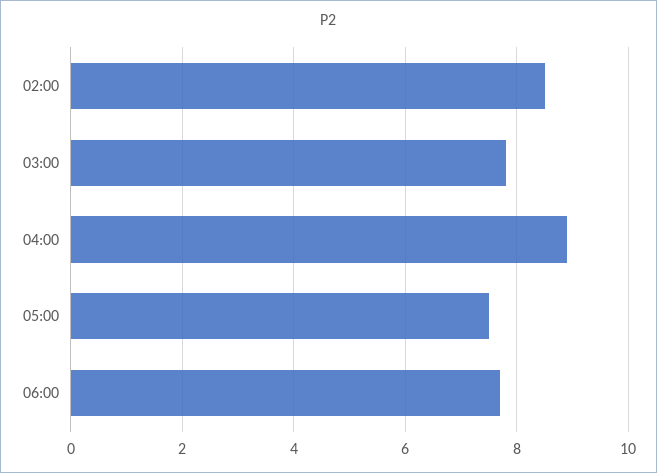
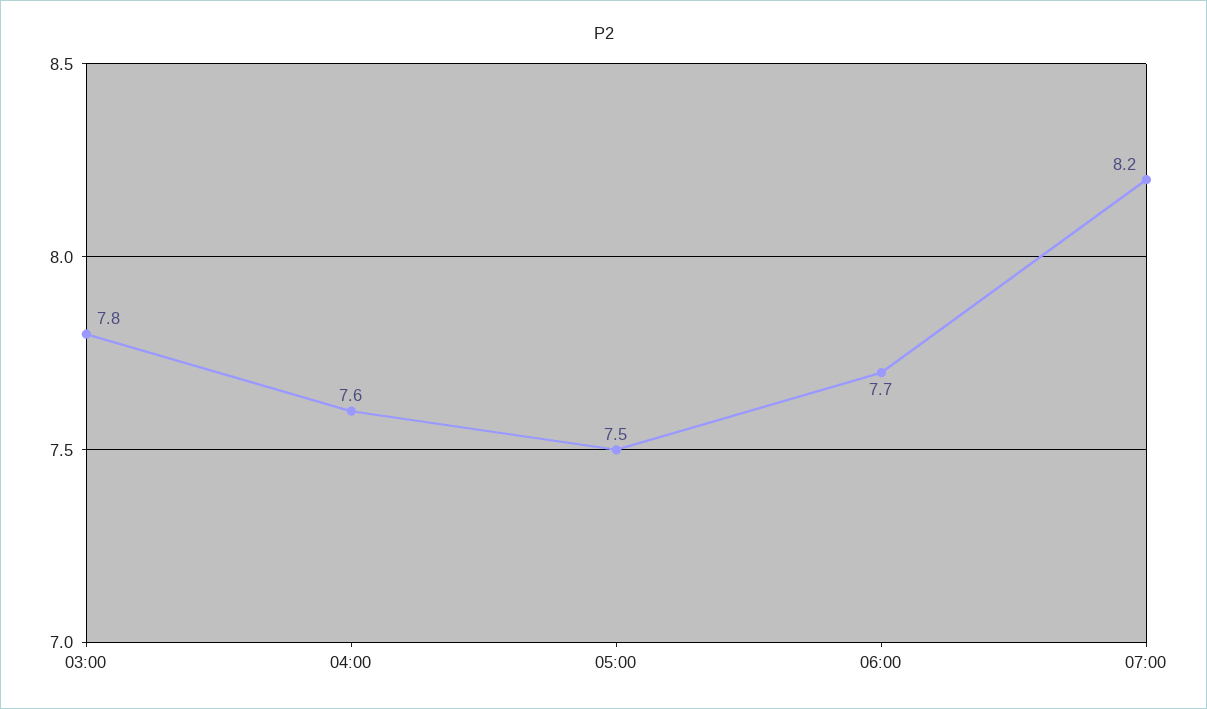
02:00: 8.5 -> none
04:00: 9 -> 7.6
07:00: none -> 8.2

